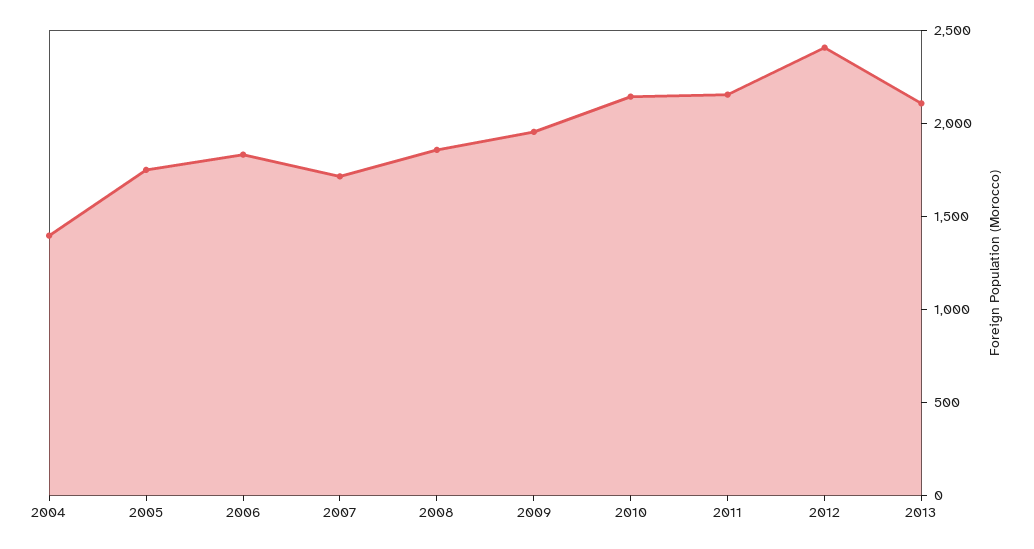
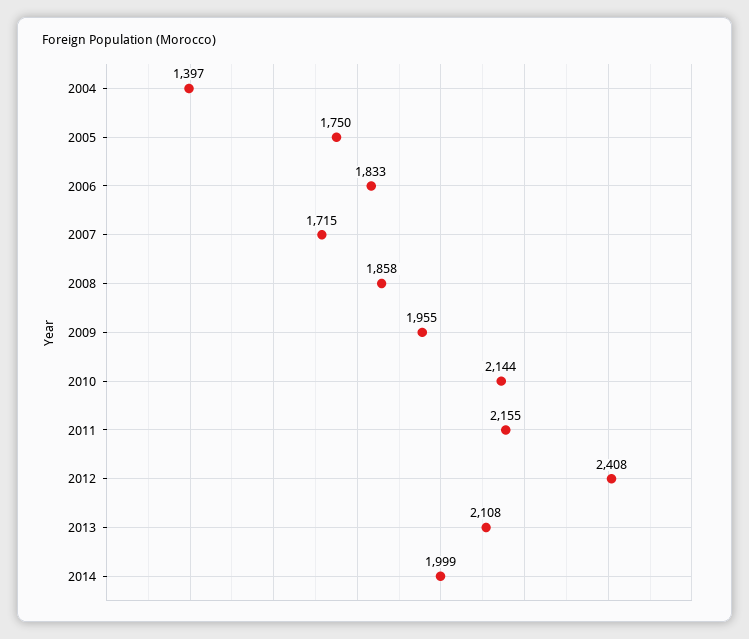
2014: none -> 1999

